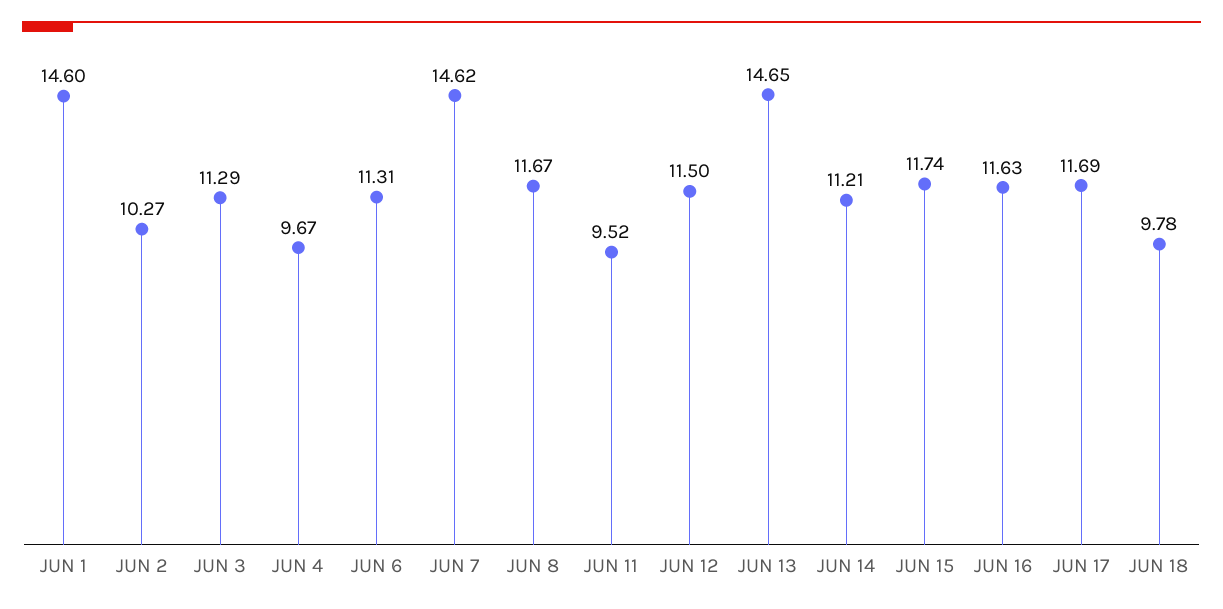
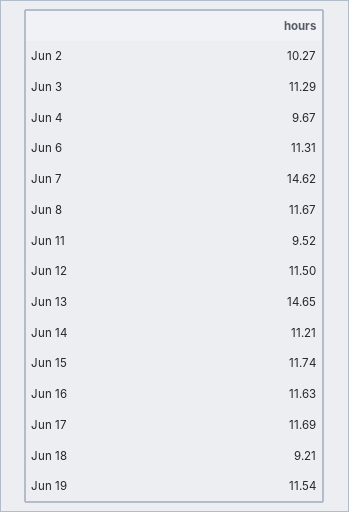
JUN 1: 14.6 -> none
JUN 18: 9.78 -> 9.21
Jun 19: none -> 11.54

